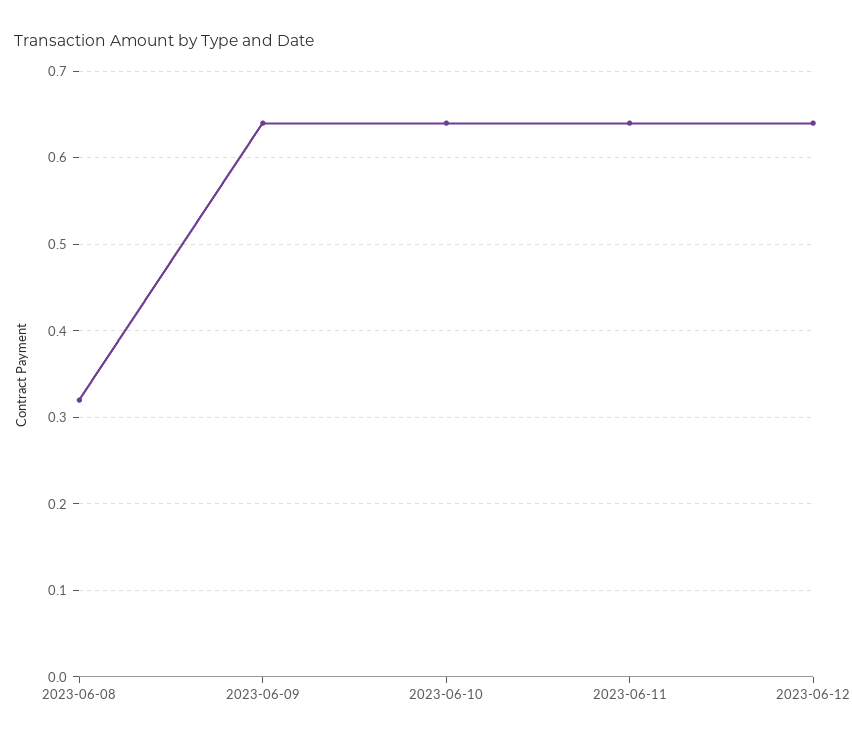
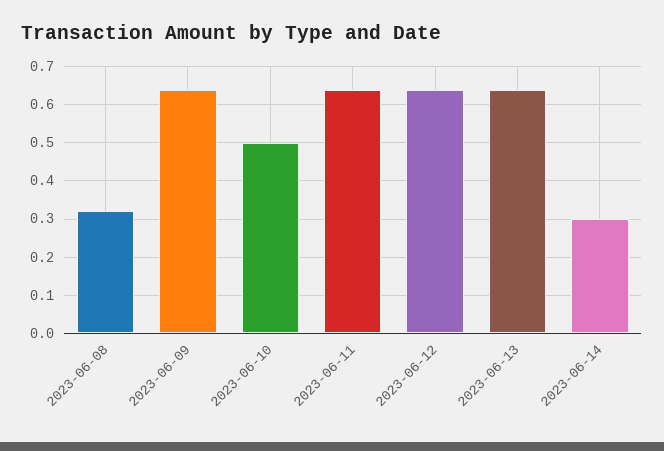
2023-06-10: 0.64 -> 0.5
2023-06-13: none -> 0.65
2023-06-14: none -> 0.3

